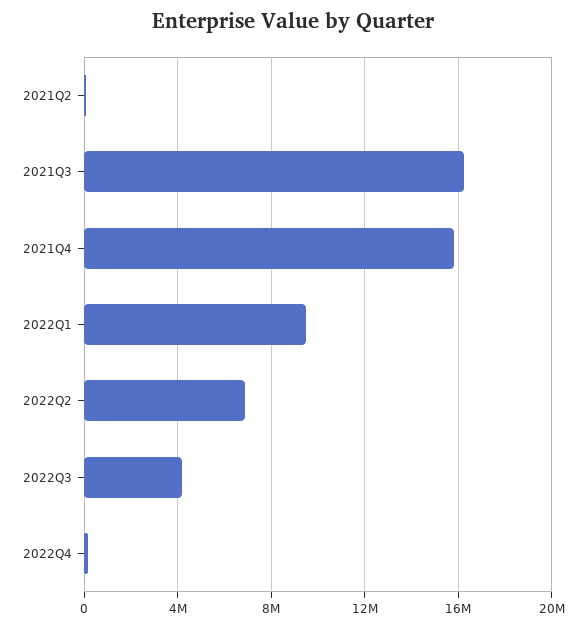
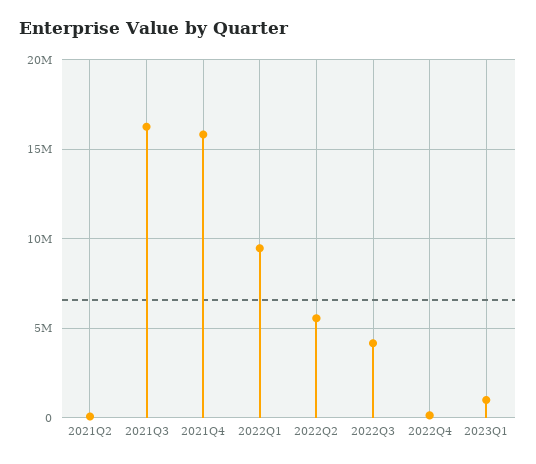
2022Q2: 7000000 -> 5500000
2023Q1: none -> 1000000

